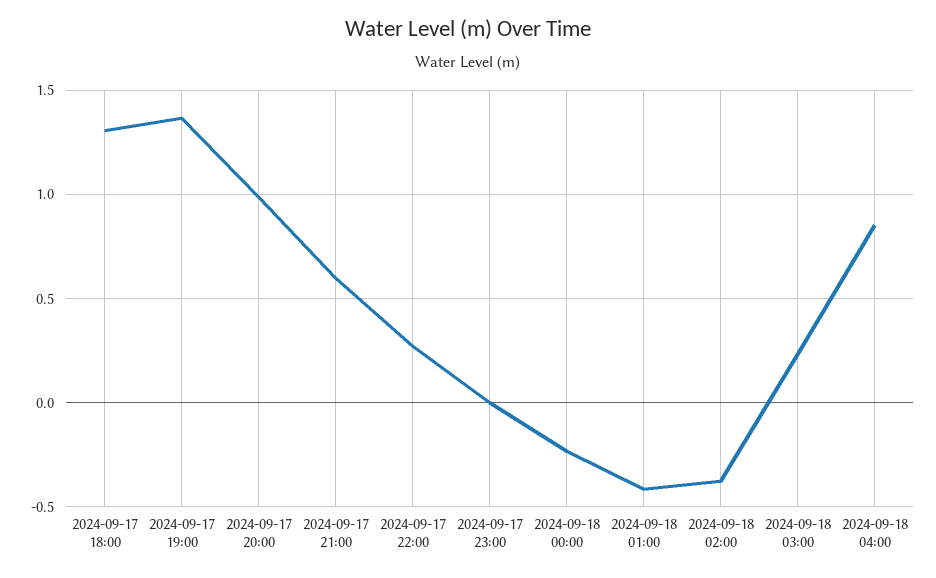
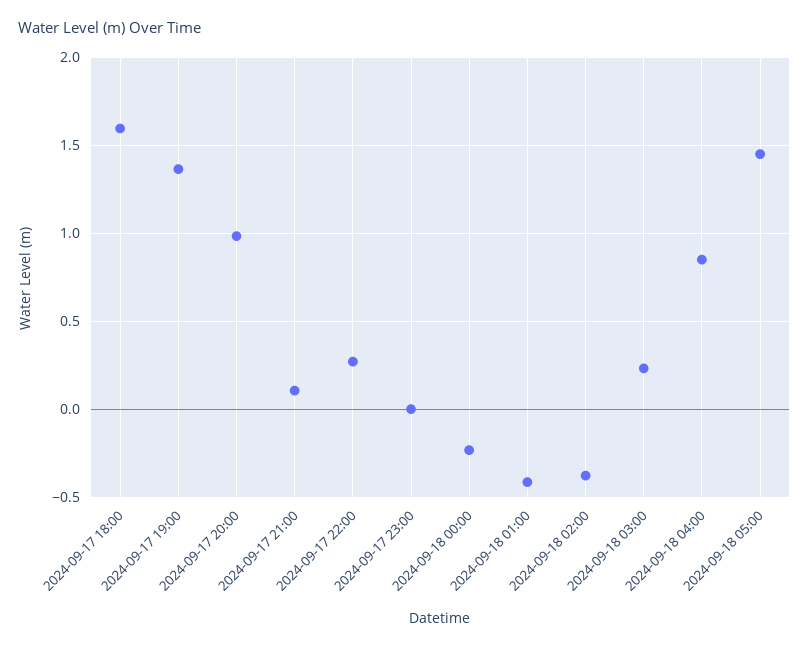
2024-09-17 18:00: 1.3 -> 1.6
2024-09-17 21:00: 0.6 -> 0.1
2024-09-18 05:00: none -> 1.45

